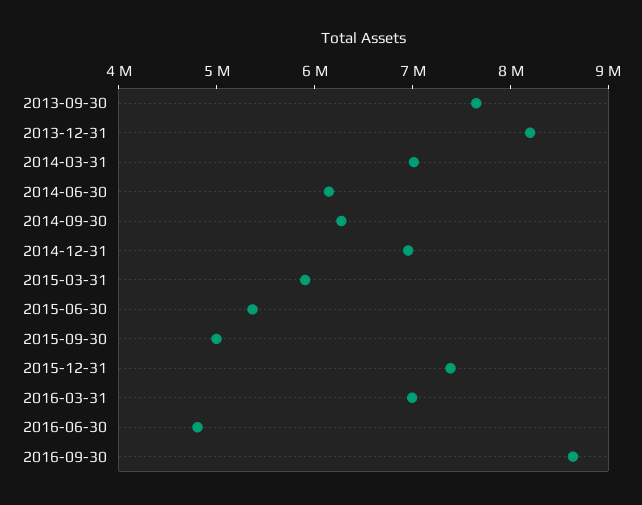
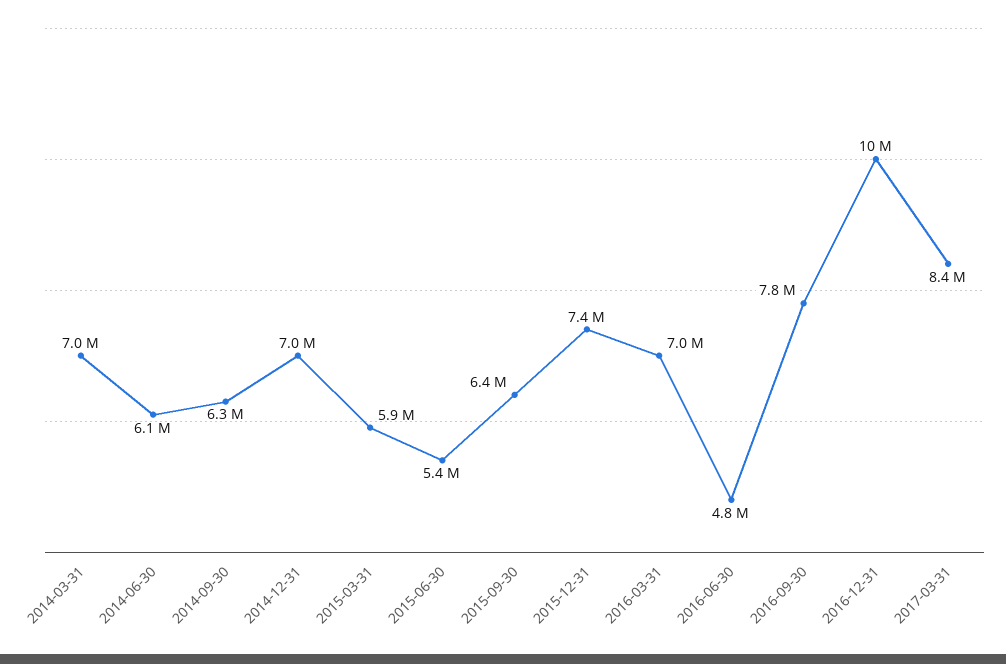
2013-09-30: 7600000 -> none
2013-12-31: 8200000 -> none
2015-09-30: 5000000 -> 6400000
2016-09-30: 8600000 -> 7800000
2016-12-31: none -> 10000000
2017-03-31: none -> 8400000

